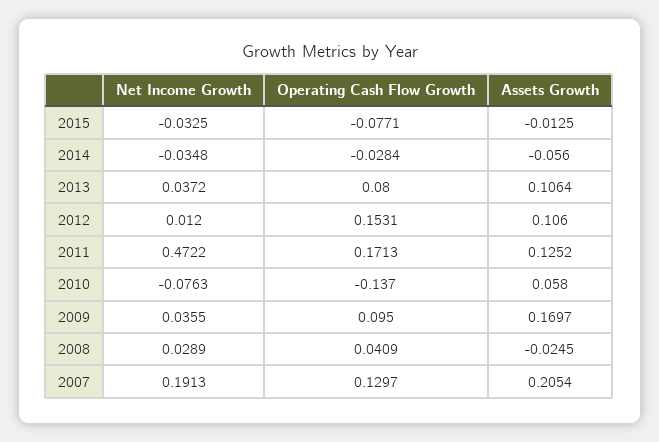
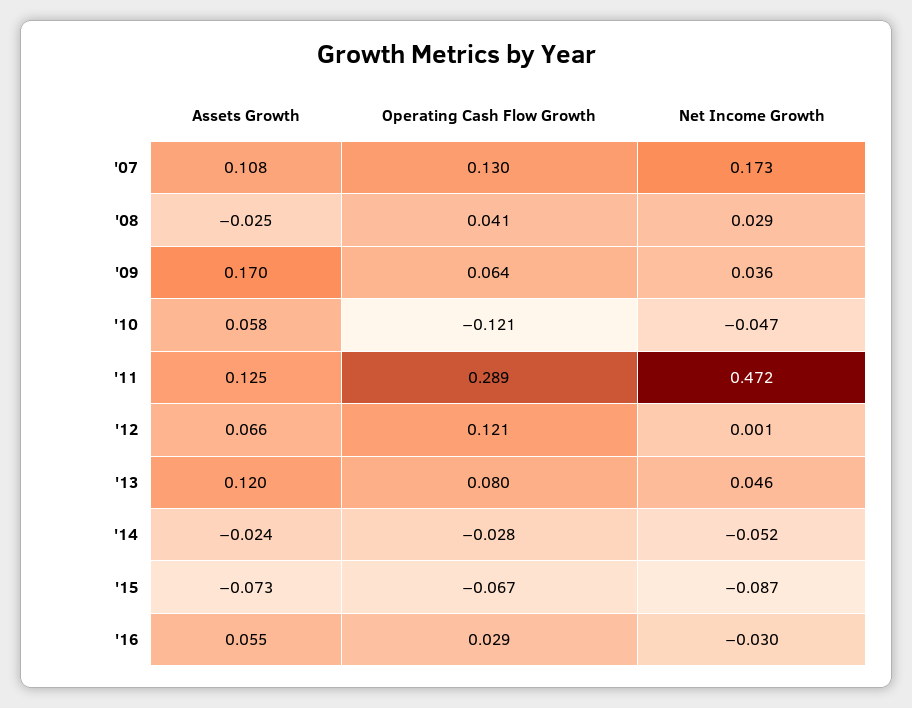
Net Income Growth, 2015: -0.0325 -> -0.087
Operating Cash Flow Growth, 2015: -0.0771 -> -0.067
Assets Growth, 2015: -0.0125 -> -0.073
Net Income Growth, 2014: -0.0348 -> -0.052
Assets Growth, 2014: -0.056 -> -0.024
Net Income Growth, 2013: 0.0372 -> 0.046
Assets Growth, 2013: 0.1064 -> 0.12
Net Income Growth, 2012: 0.012 -> 0.001
Operating Cash Flow Growth, 2012: 0.1531 -> 0.121
Assets Growth, 2012: 0.106 -> 0.066
Operating Cash Flow Growth, 2011: 0.1713 -> 0.289
Net Income Growth, 2010: -0.0763 -> -0.047
Operating Cash Flow Growth, 2010: -0.137 -> -0.121
Operating Cash Flow Growth, 2009: 0.095 -> 0.064
Net Income Growth, 2007: 0.1913 -> 0.173
Assets Growth, 2007: 0.2054 -> 0.108
Assets Growth, '16: none -> 0.055
Operating Cash Flow Growth, '16: none -> 0.029
Net Income Growth, '16: none -> -0.03

